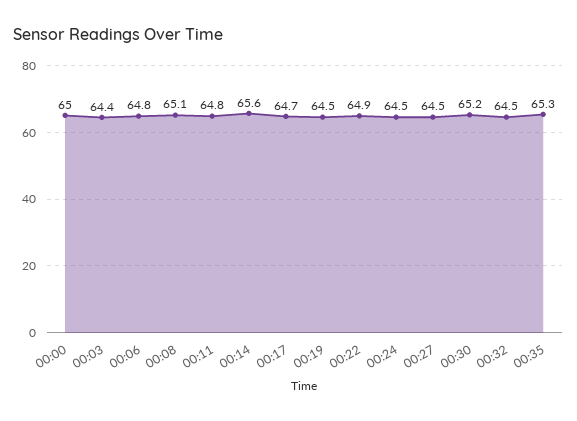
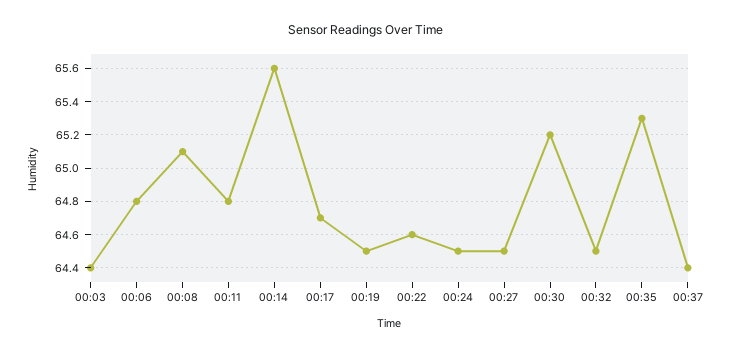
00:00: 65 -> none
00:22: 64.9 -> 64.6
00:37: none -> 64.4

